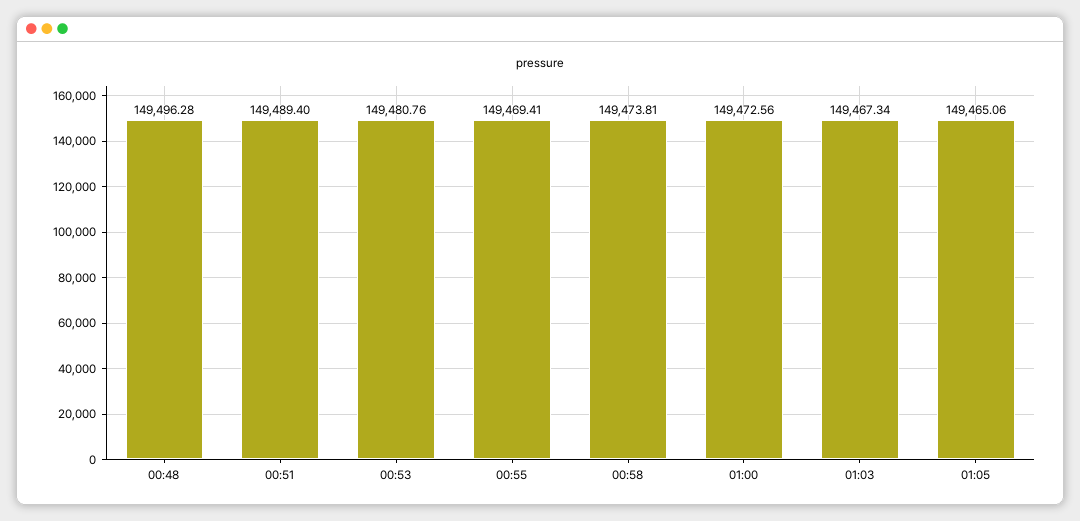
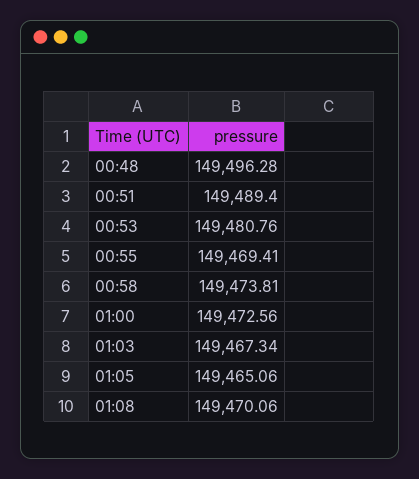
01:08: none -> 149470.06

